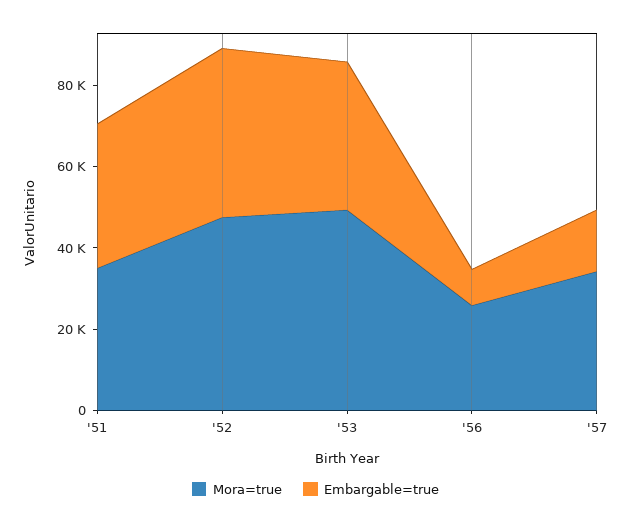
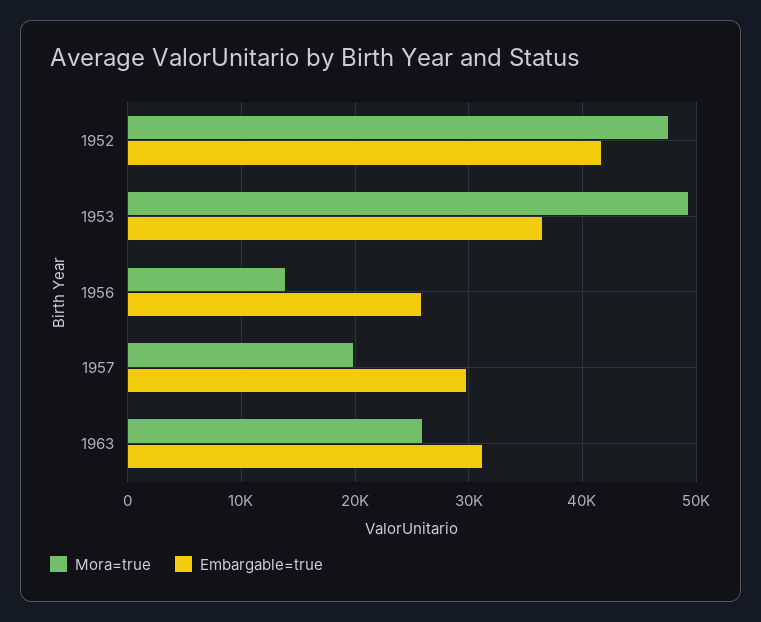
Mora=true, '51: 35000 -> none
Embargable=true, '51: 35000 -> none
Mora=true, '56: 25000 -> 14000
Embargable=true, '56: 10000 -> 26000
Mora=true, '57: 35000 -> 20000
Embargable=true, '57: 15000 -> 30000
Mora=true, 1963: none -> 26000
Embargable=true, 1963: none -> 31000

